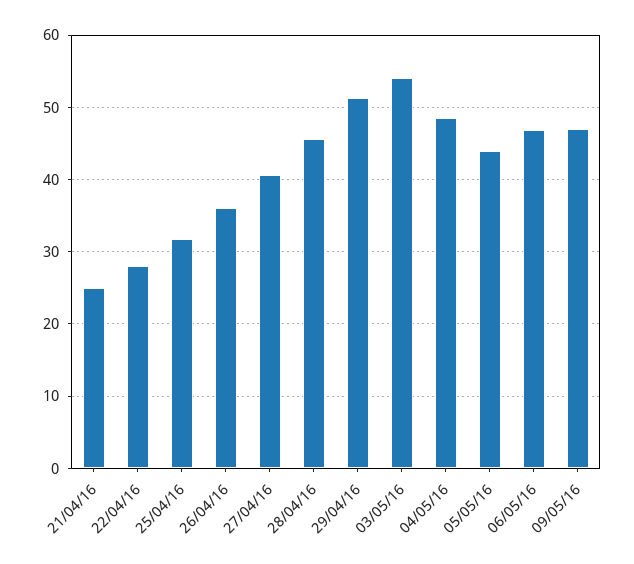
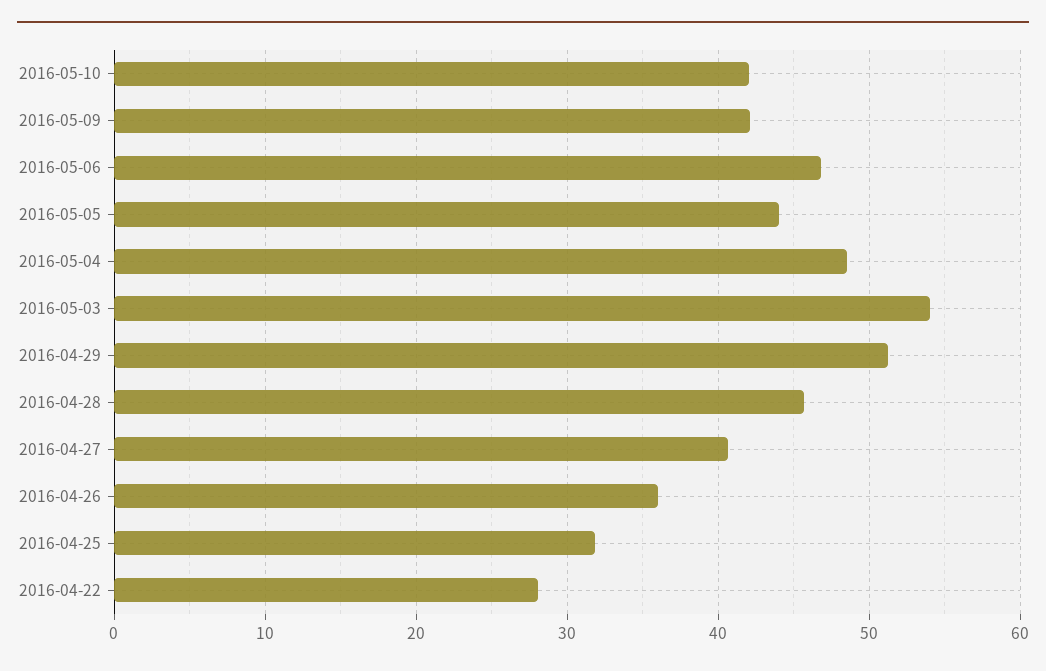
21/04/16: 25 -> none
09/05/16: 47 -> 42
2016-05-10: none -> 42

